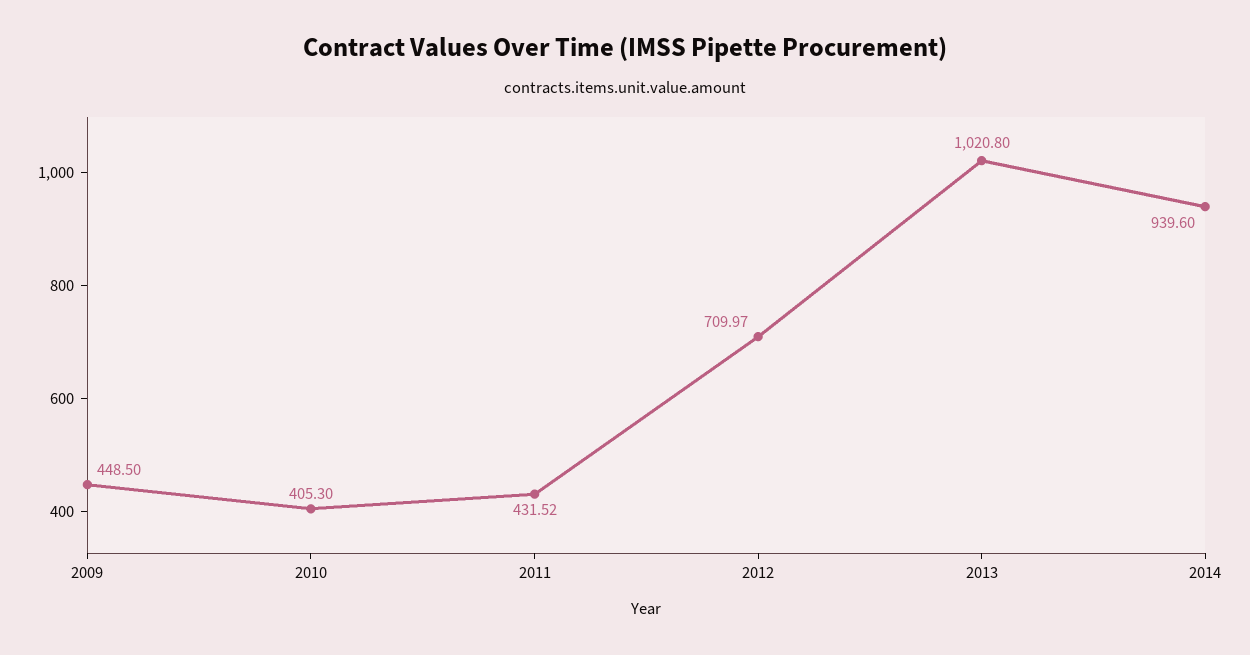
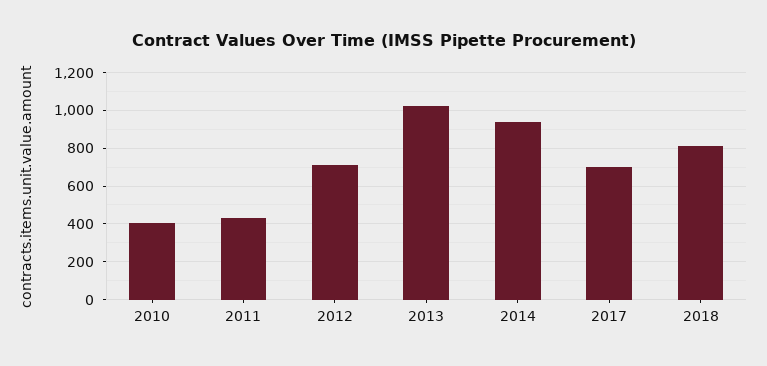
2009: 448.5 -> none
2017: none -> 700
2018: none -> 800

